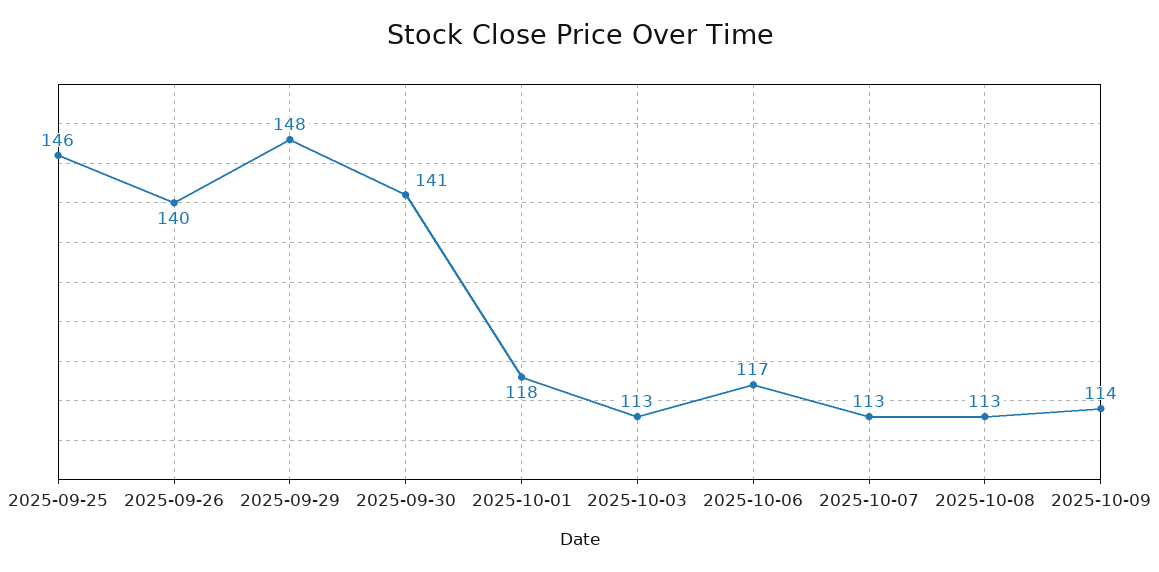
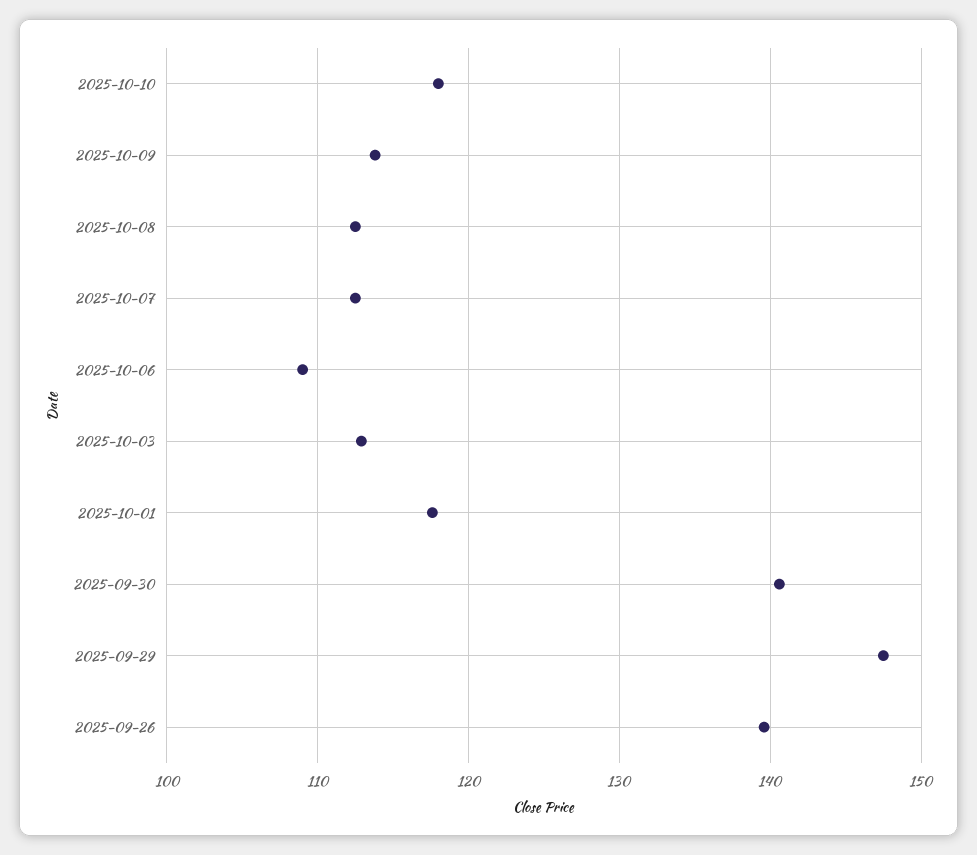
2025-09-25: 146 -> none
2025-10-06: 117 -> 109
2025-10-10: none -> 118

